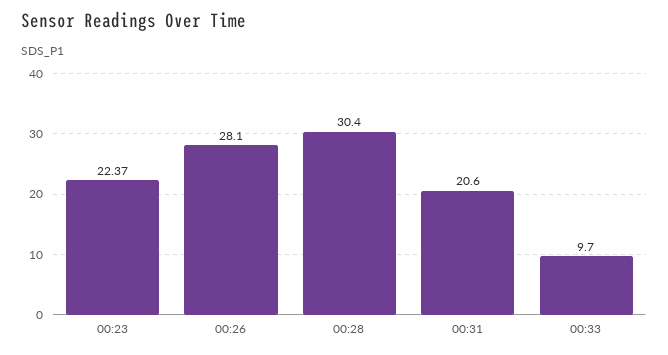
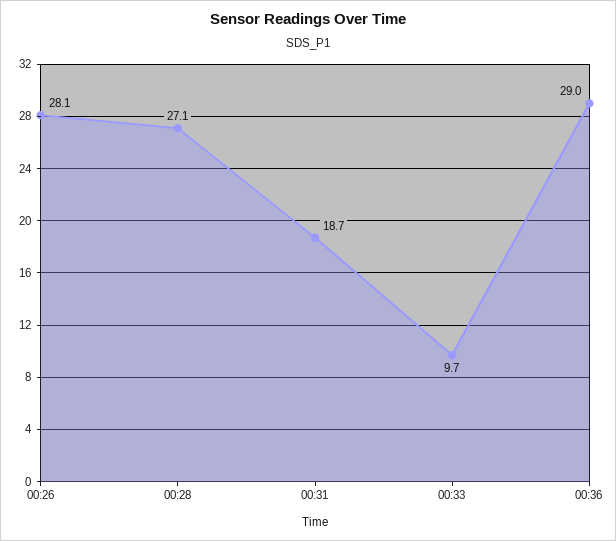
00:23: 22.37 -> none
00:28: 30.4 -> 27.1
00:31: 20.6 -> 18.7
00:36: none -> 29

